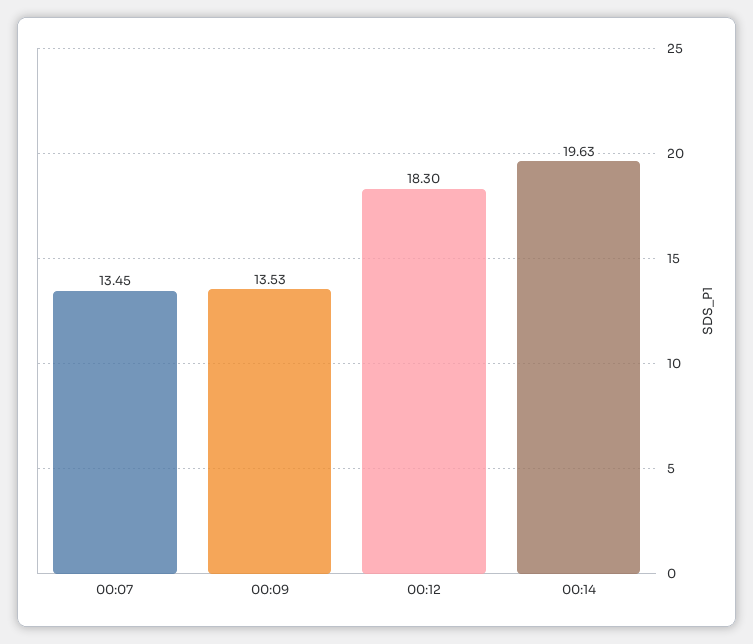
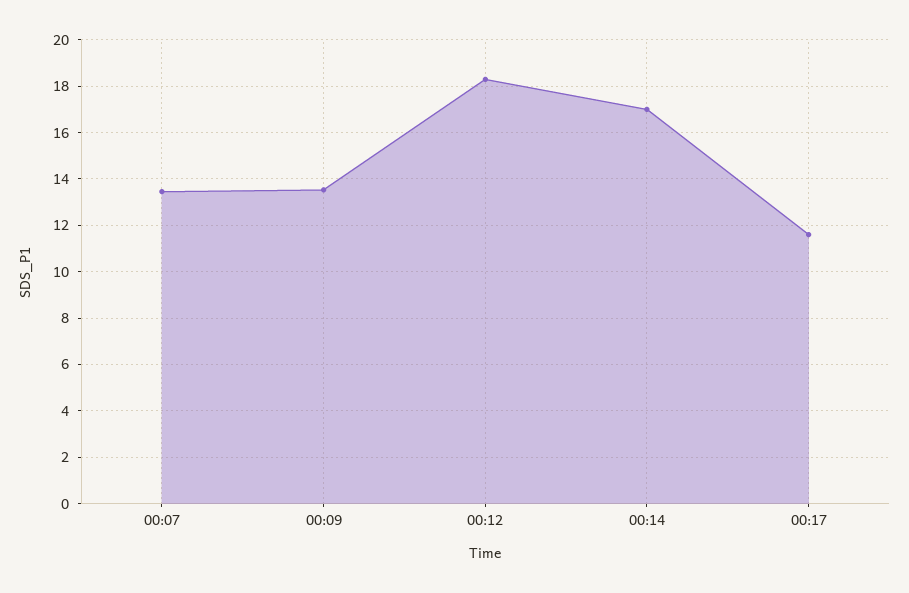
00:14: 19.63 -> 17
00:17: none -> 11.5

